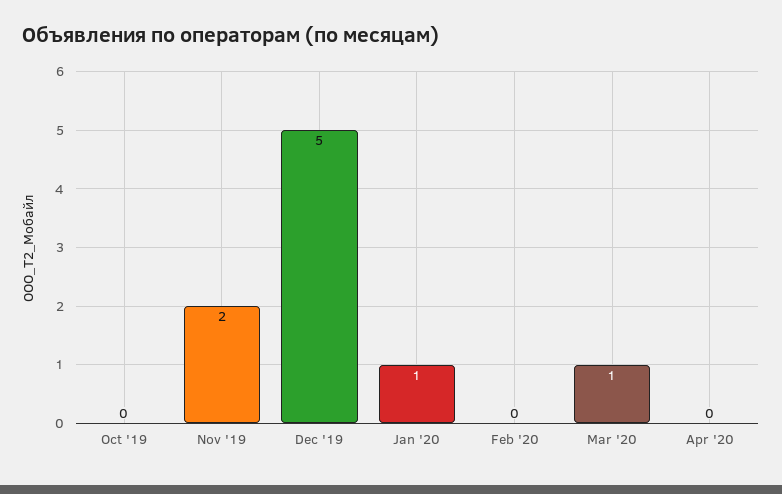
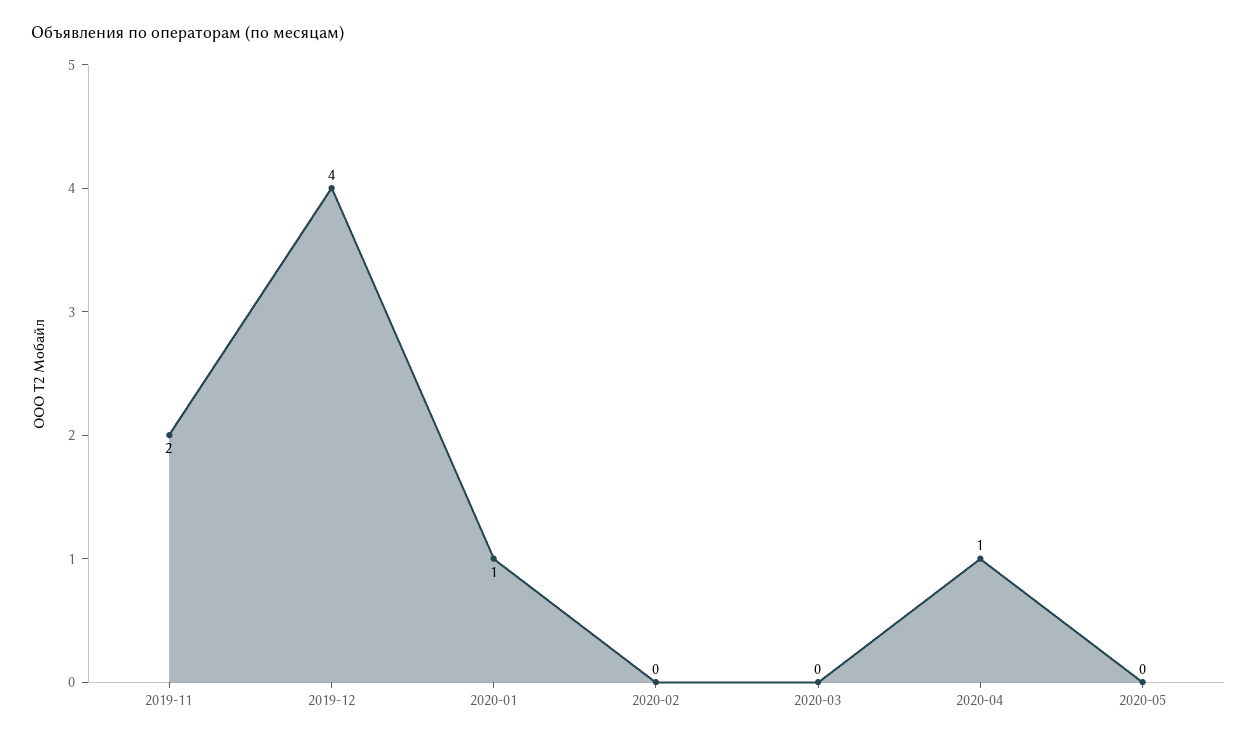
Oct '19: 0 -> none
Dec '19: 5 -> 4
Mar '20: 1 -> 0
Apr '20: 0 -> 1
2020-05: none -> 0

